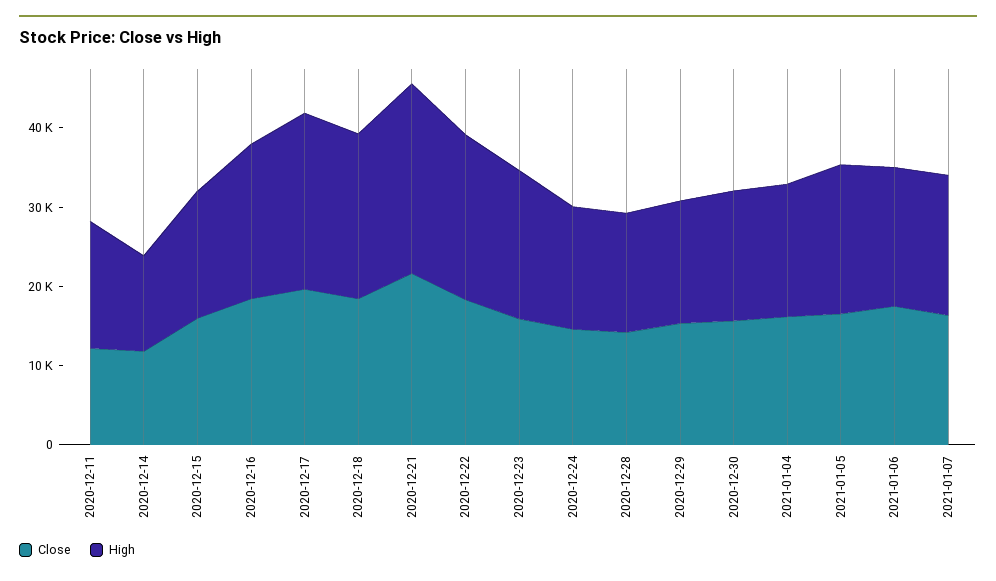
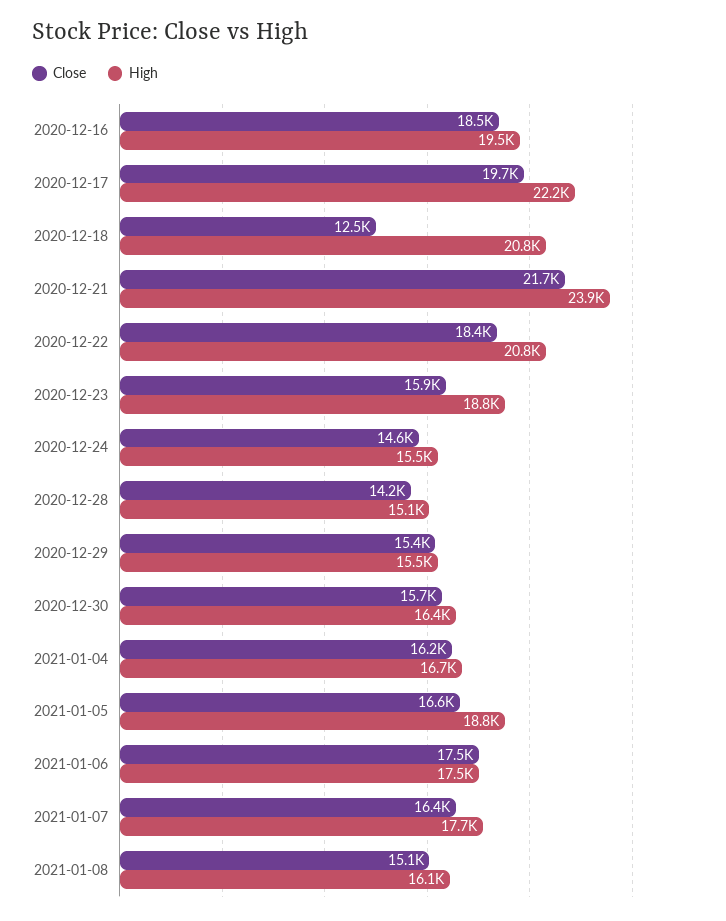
Close, 2020-12-11: 12000 -> none
High, 2020-12-11: 16000 -> none
Close, 2020-12-14: 12000 -> none
High, 2020-12-14: 12000 -> none
Close, 2020-12-15: 16000 -> none
High, 2020-12-15: 16000 -> none
Close, 2020-12-18: 18000 -> 12500
Close, 2021-01-08: none -> 15100
High, 2021-01-08: none -> 16100

